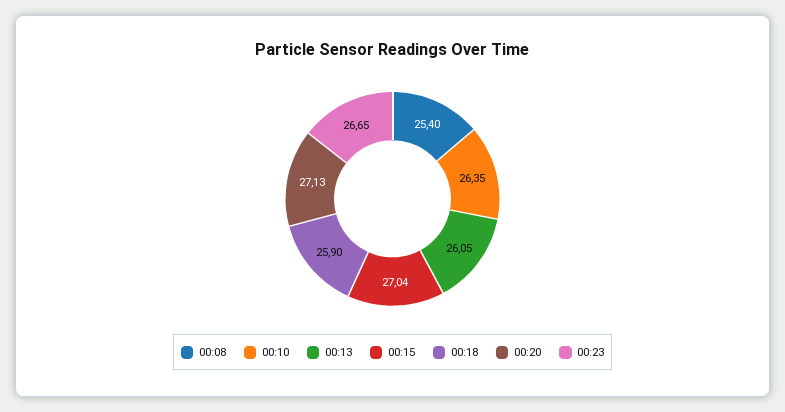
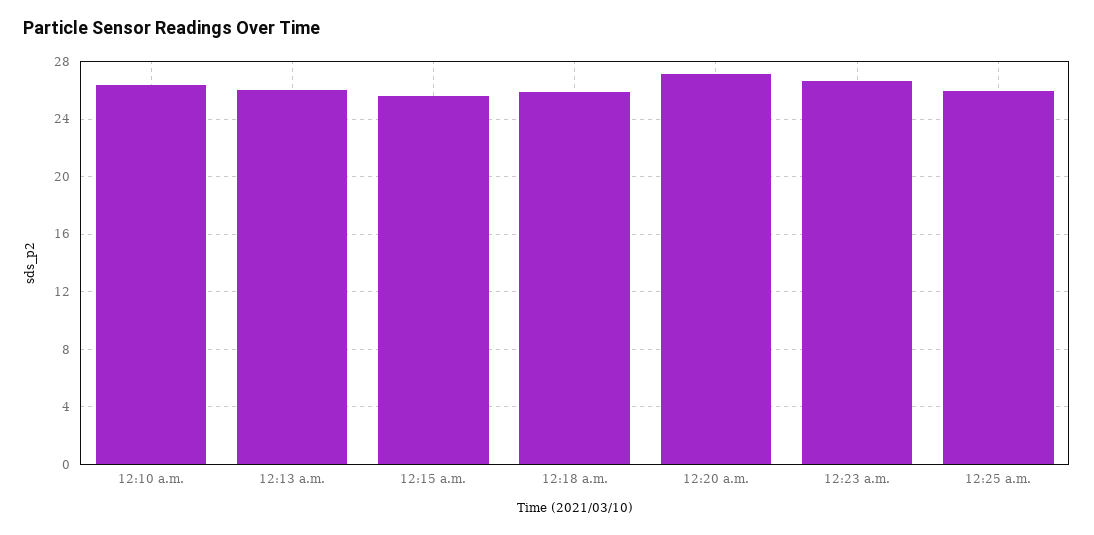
00:08: 25.4 -> none
00:15: 27.04 -> 25.5
12:25 a.m.: none -> 26

